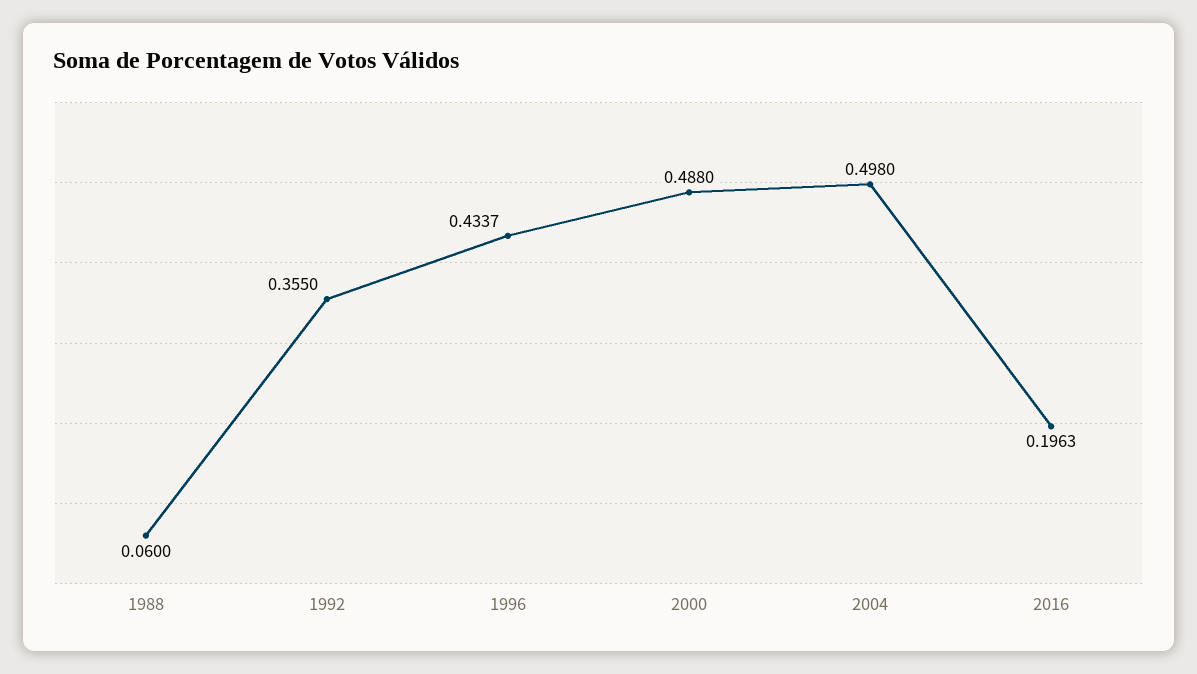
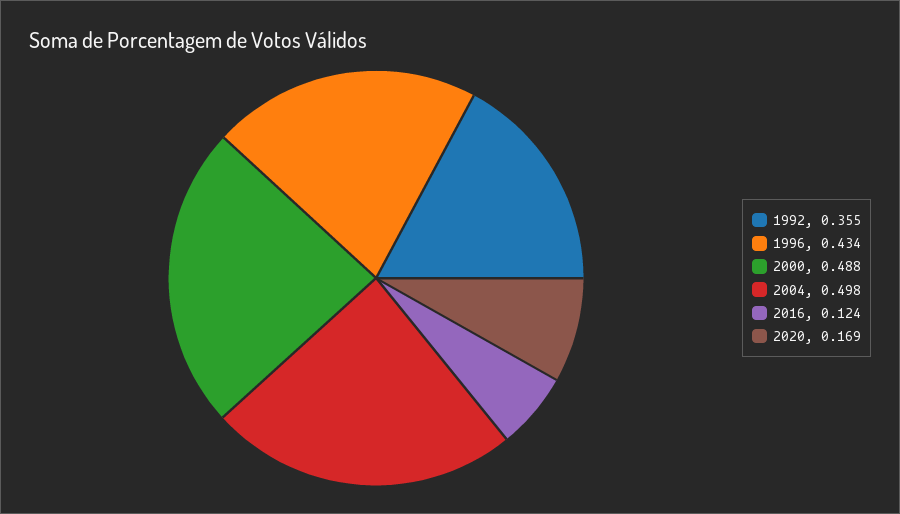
1988: 0.06 -> none
2016: 0.1963 -> 0.124
2020: none -> 0.169

